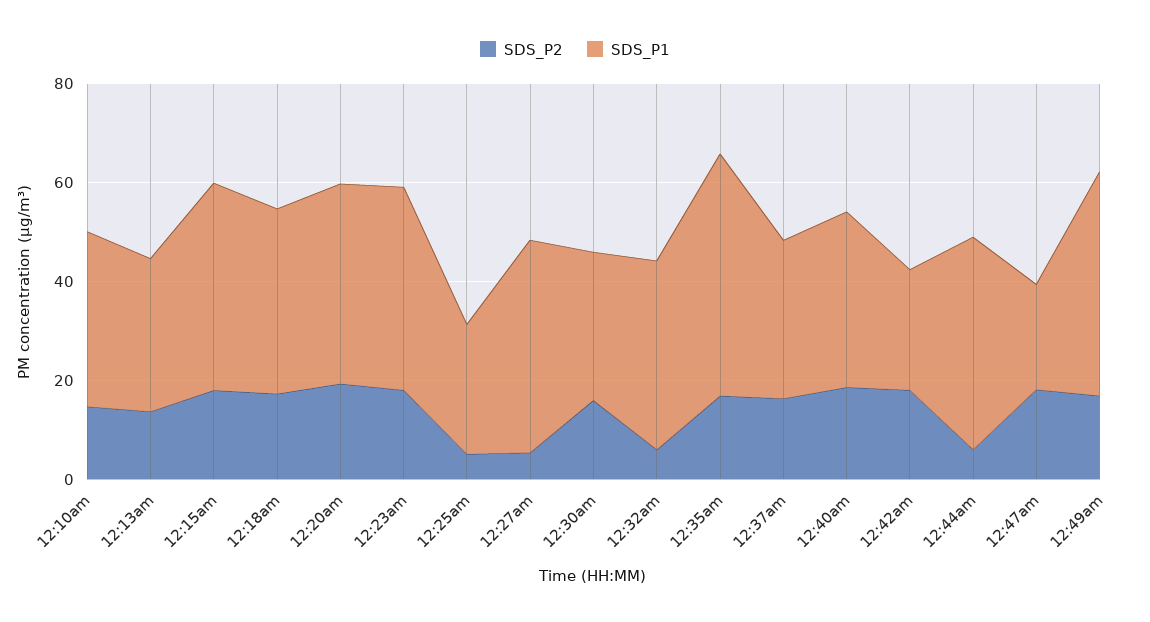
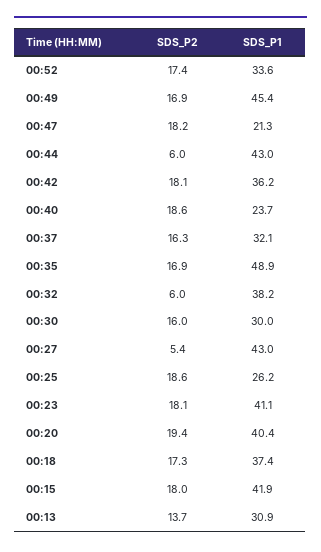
SDS_P2, 12:10am: 15 -> none
SDS_P1, 12:10am: 35 -> none
SDS_P2, 12:25am: 5 -> 18.6
SDS_P1, 12:40am: 35 -> 23.7
SDS_P1, 12:42am: 25 -> 36.2
SDS_P2, 00:52: none -> 17.4
SDS_P1, 00:52: none -> 33.6

